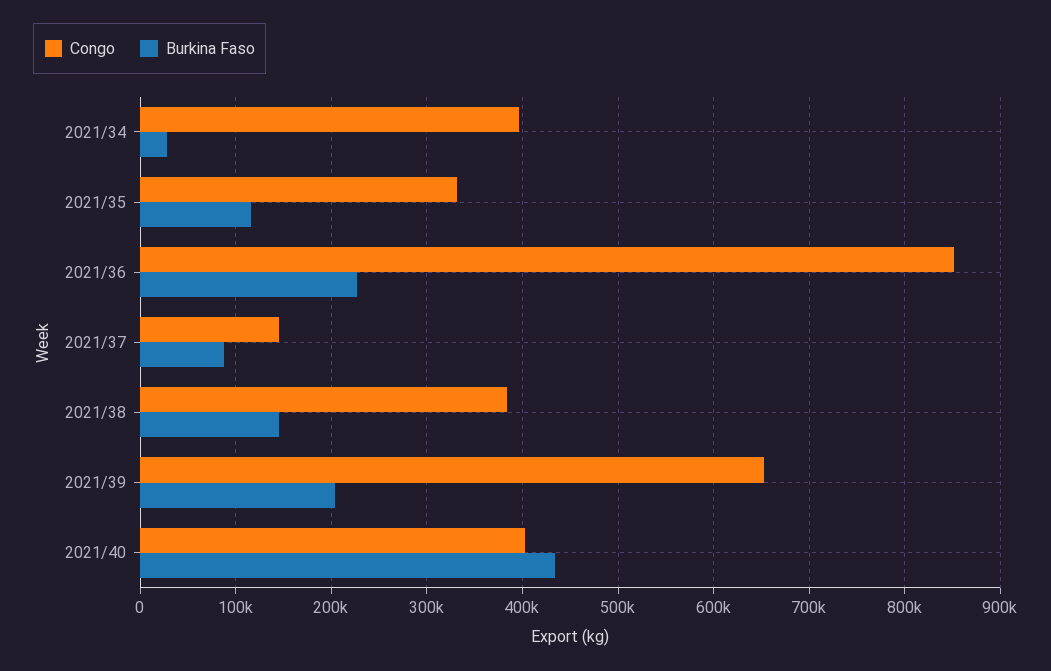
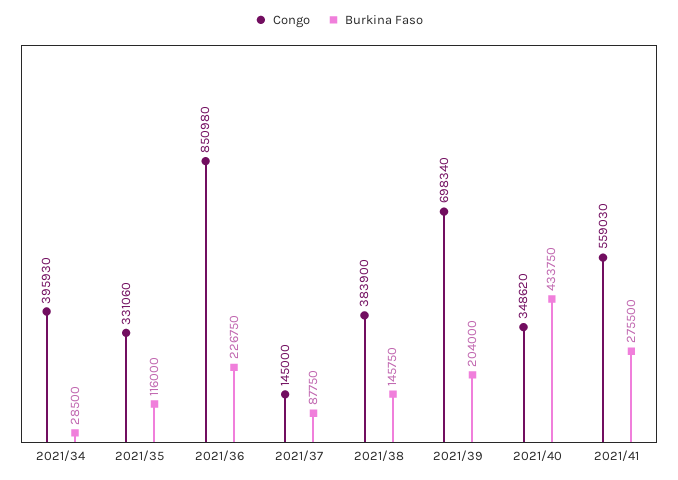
Congo, 2021/39: 650000 -> 698340
Congo, 2021/40: 400000 -> 348620
Congo, 2021/41: none -> 559030
Burkina Faso, 2021/41: none -> 275500

